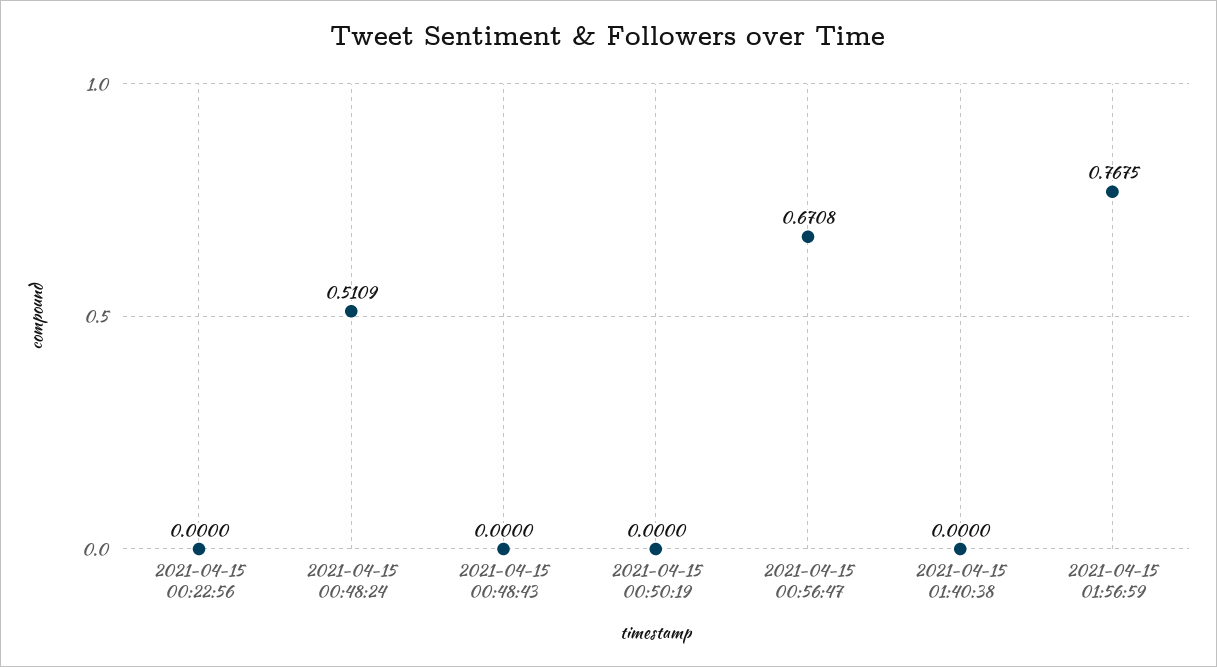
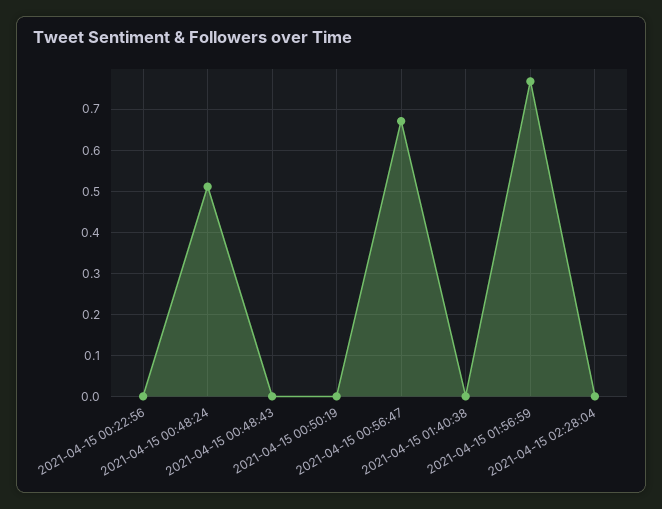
2021-04-15 02:28:04: none -> 0

